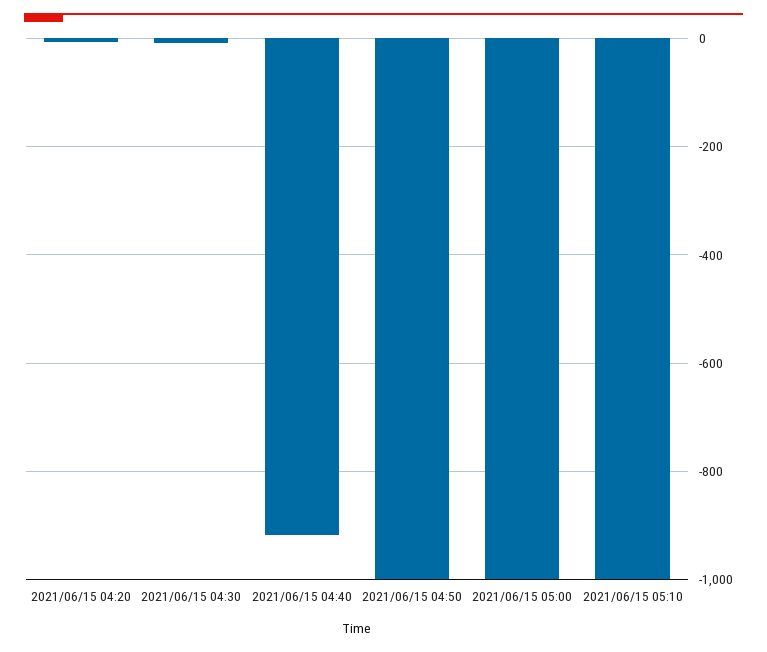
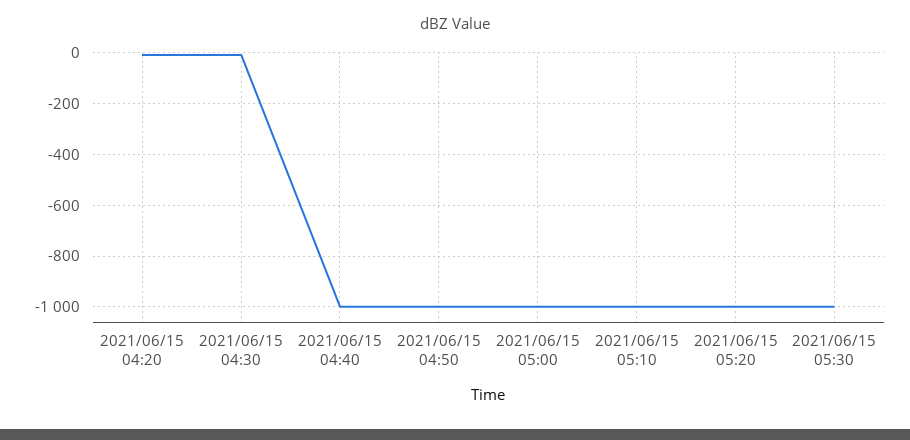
2021/06/15 04:40: -920 -> -1000
2021/06/15 05:20: none -> -1000
2021/06/15 05:30: none -> -1000

